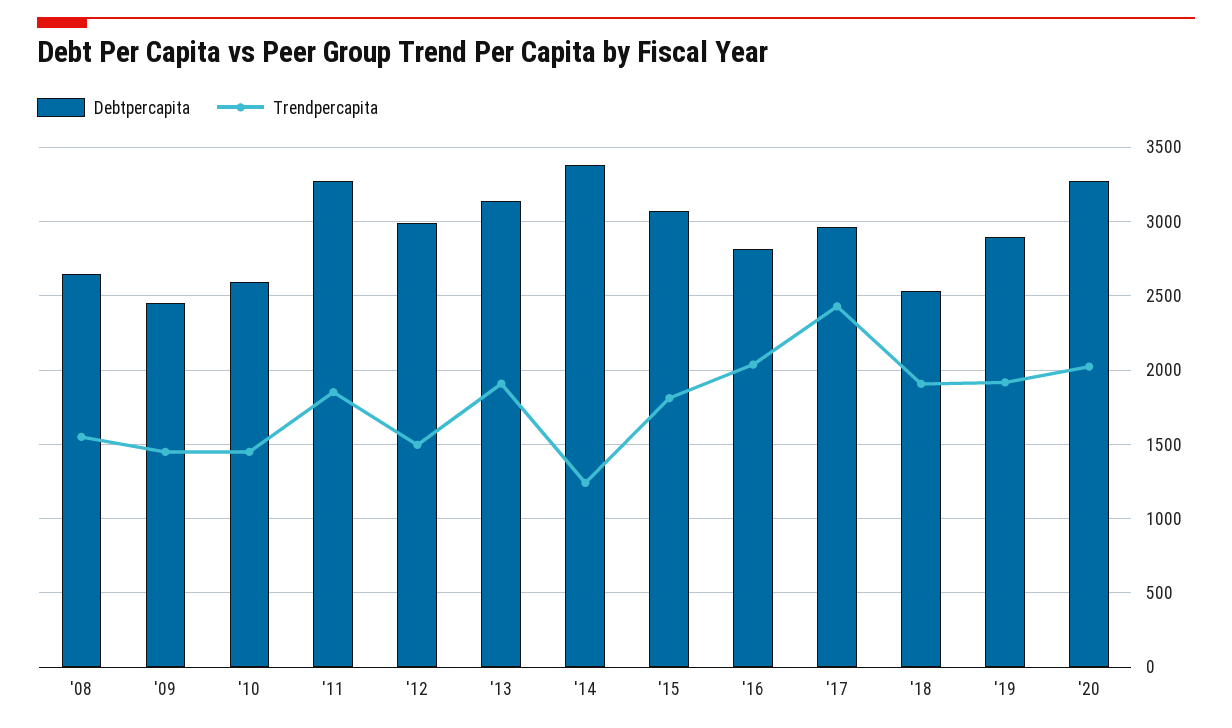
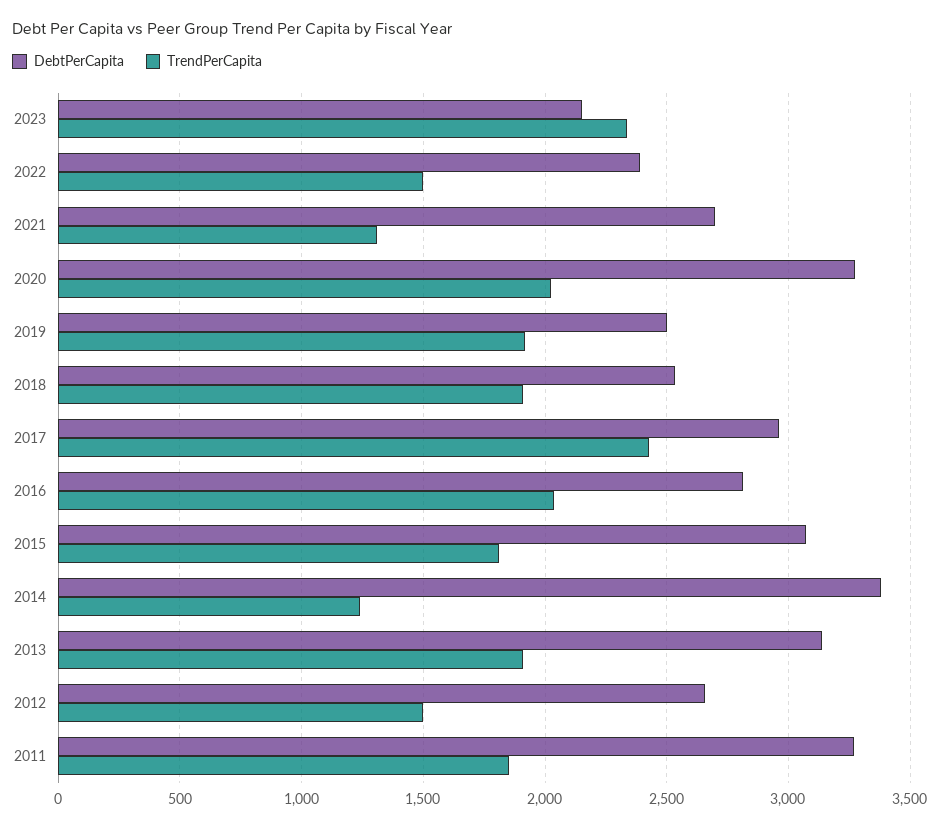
Debtpercapita, '08: 2650 -> none
Trendpercapita, '08: 1550 -> none
Debtpercapita, '09: 2450 -> none
Trendpercapita, '09: 1450 -> none
Debtpercapita, '10: 2600 -> none
Trendpercapita, '10: 1450 -> none
Debtpercapita, '12: 3000 -> 2650
Debtpercapita, '19: 2900 -> 2500
Debtpercapita, 2023: none -> 2150
Trendpercapita, 2023: none -> 2350
Debtpercapita, 2022: none -> 2400
Trendpercapita, 2022: none -> 1500
Debtpercapita, 2021: none -> 2700
Trendpercapita, 2021: none -> 1300

